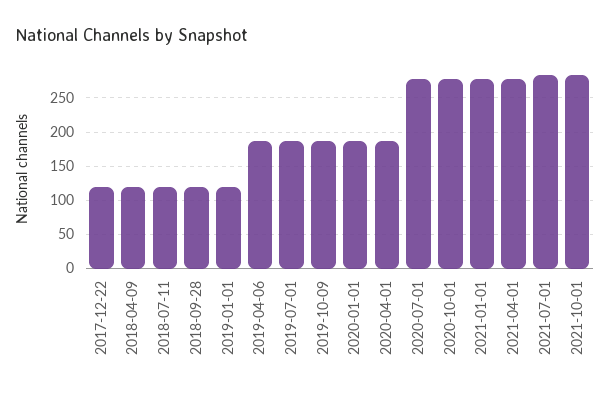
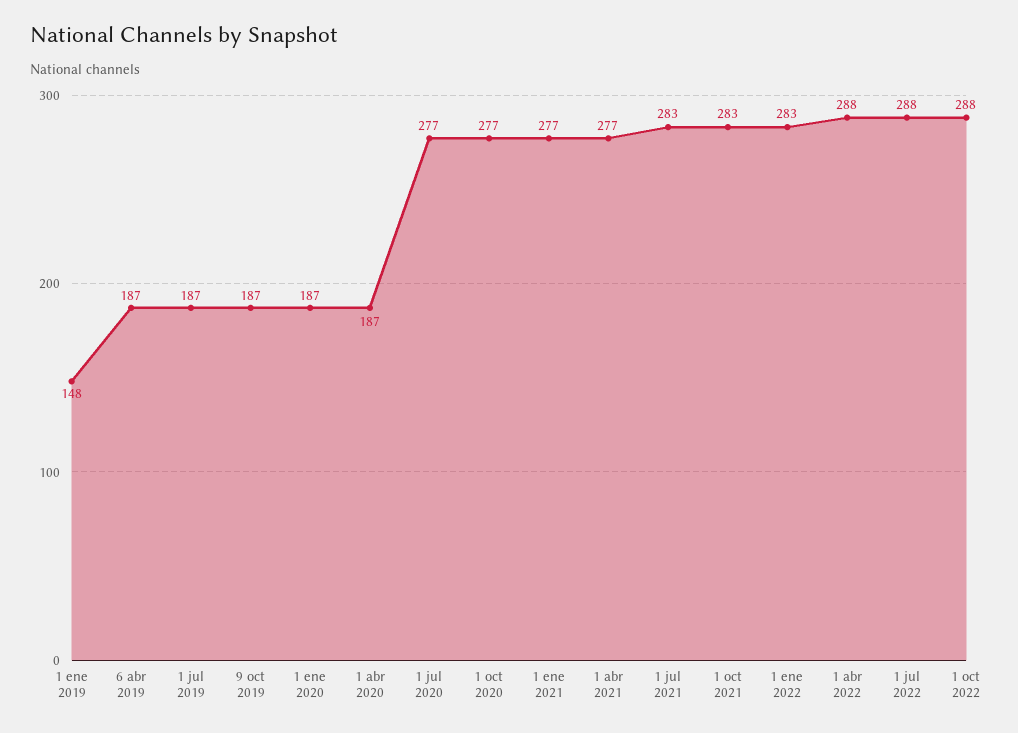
2017-12-22: 120 -> none
2018-04-09: 120 -> none
2018-07-11: 120 -> none
2018-09-28: 120 -> none
2019-01-01: 120 -> 148
1 ene 2022: none -> 283
1 abr 2022: none -> 288
1 jul 2022: none -> 288
1 oct 2022: none -> 288

